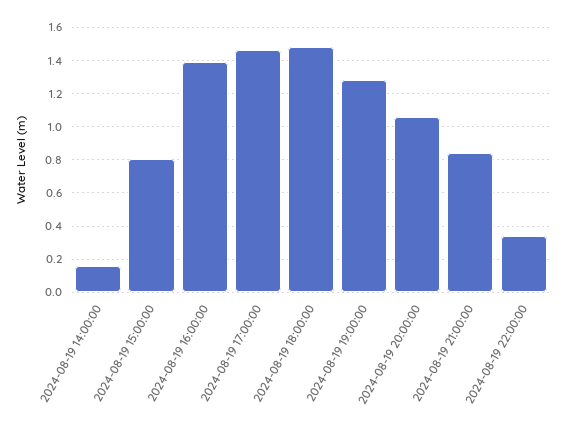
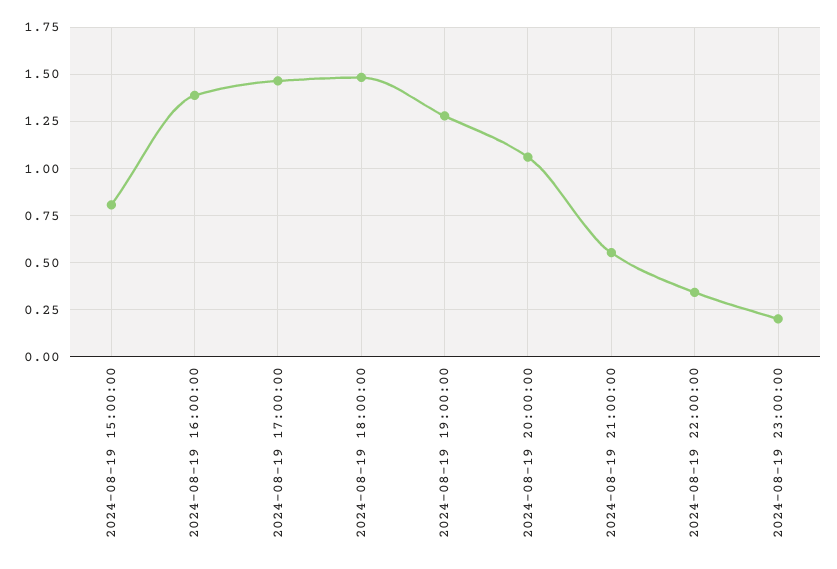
2024-08-19 14:00:00: 0.15 -> none
2024-08-19 21:00:00: 0.85 -> 0.55
2024-08-19 23:00:00: none -> 0.2

